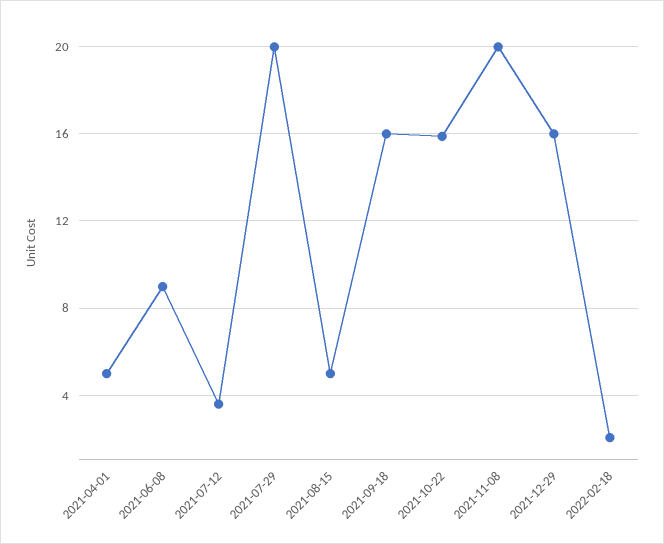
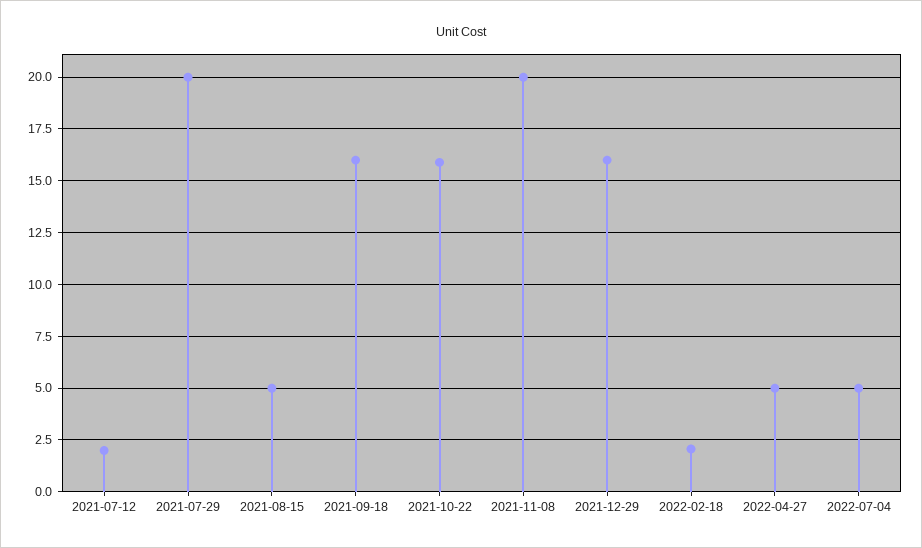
2021-04-01: 5 -> none
2021-06-08: 9 -> none
2021-07-12: 3.5 -> 2
2022-04-27: none -> 5
2022-07-04: none -> 5

